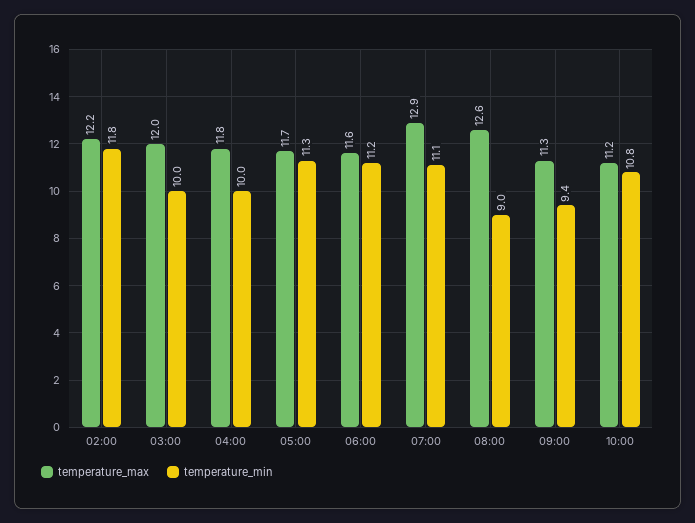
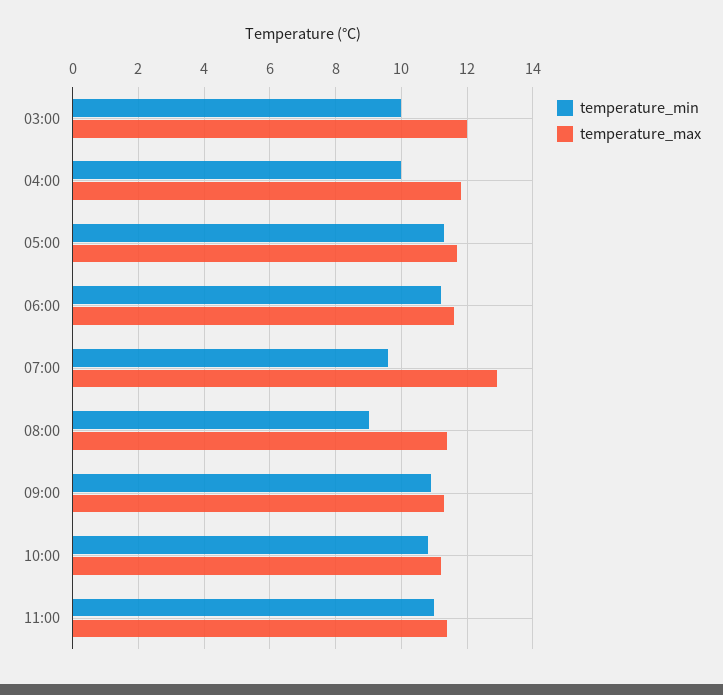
temperature_max, 02:00: 12.2 -> none
temperature_min, 02:00: 11.8 -> none
temperature_min, 07:00: 11.1 -> 9.5
temperature_max, 08:00: 12.6 -> 11.5
temperature_min, 09:00: 9.4 -> 11
temperature_min, 11:00: none -> 11
temperature_max, 11:00: none -> 11.5

